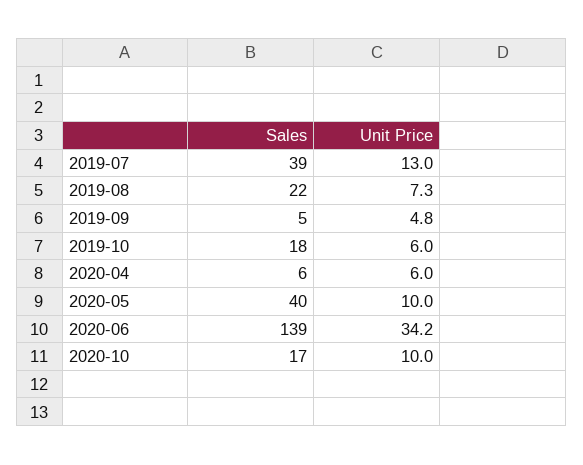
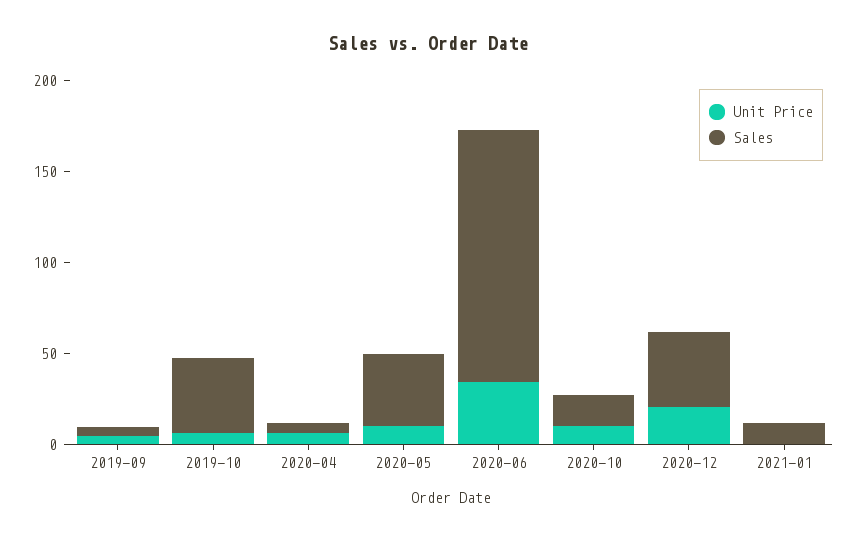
Sales, 2019-07: 39 -> none
Unit Price, 2019-07: 13 -> none
Sales, 2019-08: 22 -> none
Unit Price, 2019-08: 7.3 -> none
Sales, 2019-10: 18 -> 40
Unit Price, 2020-12: none -> 20
Sales, 2020-12: none -> 40
Unit Price, 2021-01: none -> 0
Sales, 2021-01: none -> 10

